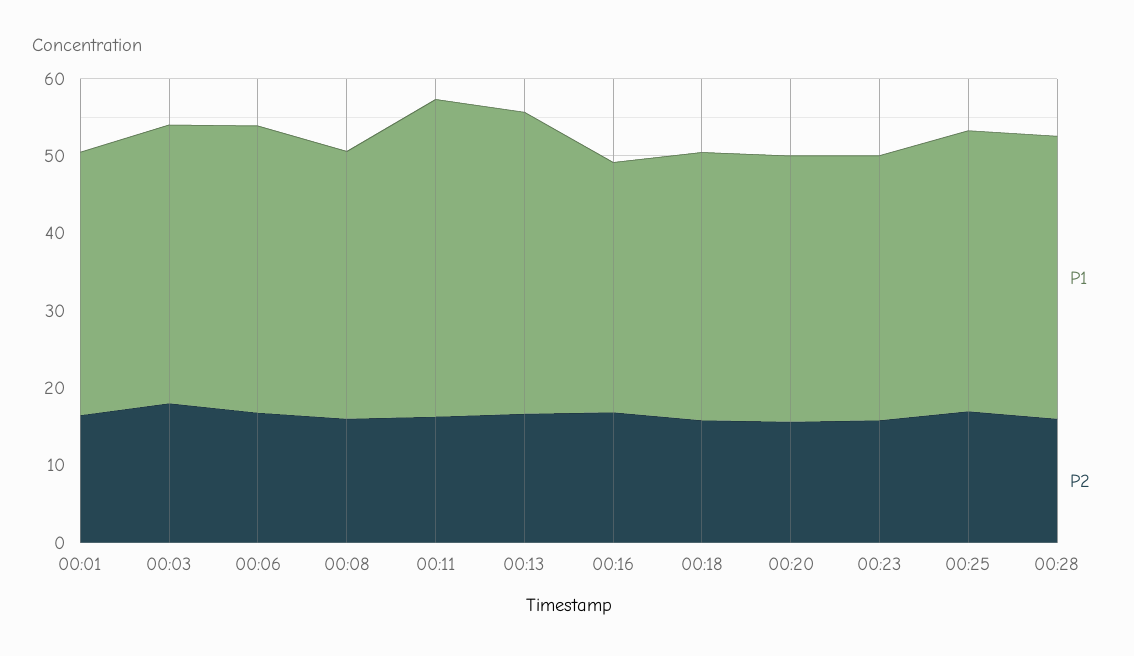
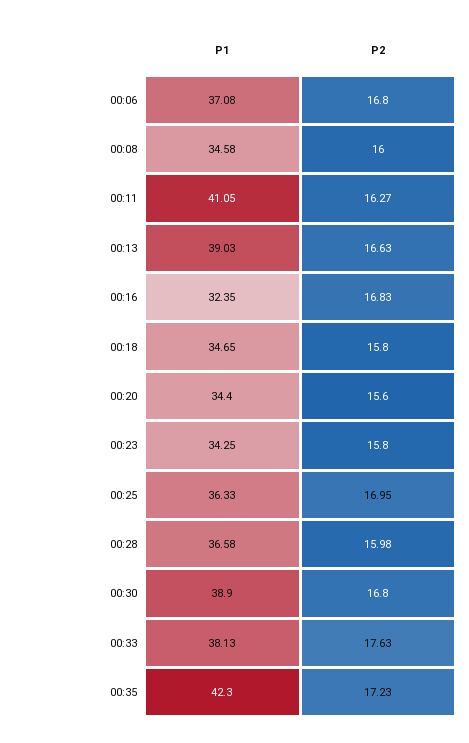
P1, 00:01: 34 -> none
P2, 00:01: 16 -> none
P1, 00:03: 36 -> none
P2, 00:03: 18 -> none
P1, 00:30: none -> 38.9
P2, 00:30: none -> 16.8
P1, 00:33: none -> 38.13
P2, 00:33: none -> 17.63
P1, 00:35: none -> 42.3
P2, 00:35: none -> 17.23

